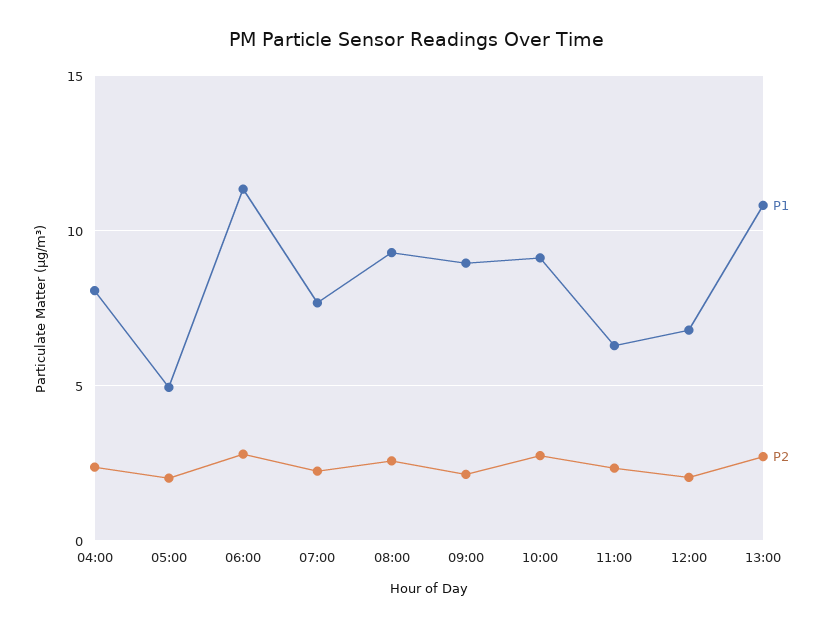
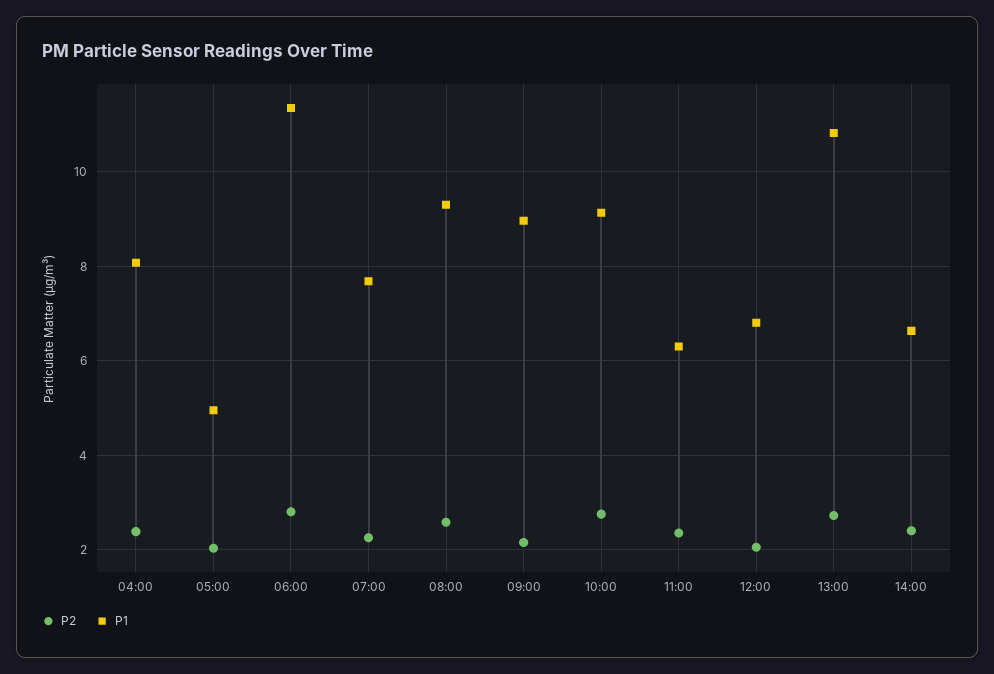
P2, 14:00: none -> 2.4
P1, 14:00: none -> 6.6

